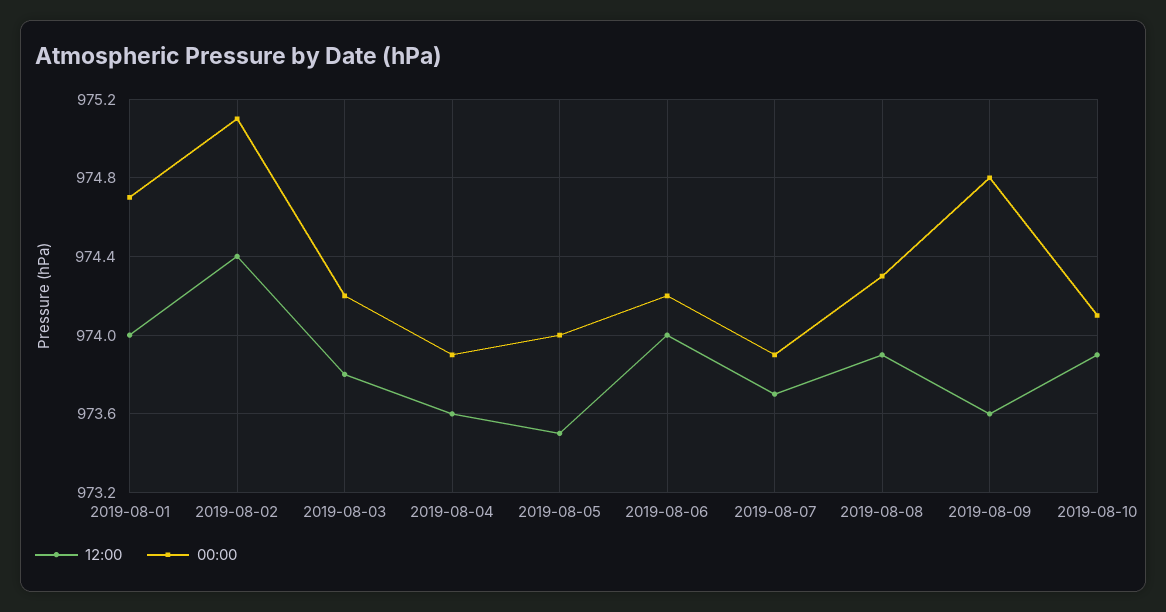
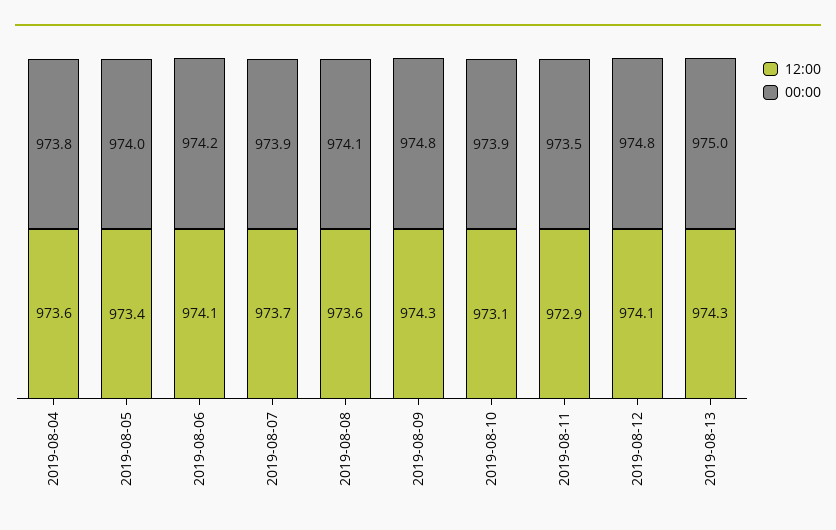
12:00, 2019-08-01: 974 -> none
00:00, 2019-08-01: 974.7 -> none
12:00, 2019-08-02: 974.4 -> none
00:00, 2019-08-02: 975.1 -> none
12:00, 2019-08-03: 973.8 -> none
00:00, 2019-08-03: 974.2 -> none
00:00, 2019-08-04: 973.9 -> 973.8
12:00, 2019-08-05: 973.5 -> 973.4
12:00, 2019-08-06: 974 -> 974.1
12:00, 2019-08-08: 973.9 -> 973.6
00:00, 2019-08-08: 974.3 -> 974.1
12:00, 2019-08-09: 973.6 -> 974.3
12:00, 2019-08-10: 973.9 -> 973.1
00:00, 2019-08-10: 974.1 -> 973.9
12:00, 2019-08-11: none -> 972.9
00:00, 2019-08-11: none -> 973.5
12:00, 2019-08-12: none -> 974.1
00:00, 2019-08-12: none -> 974.8
12:00, 2019-08-13: none -> 974.3
00:00, 2019-08-13: none -> 975

